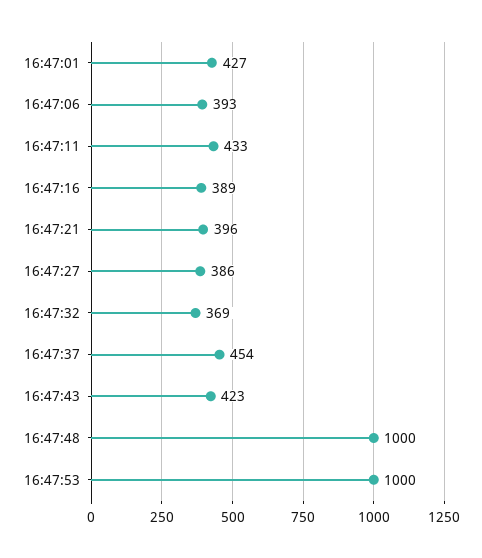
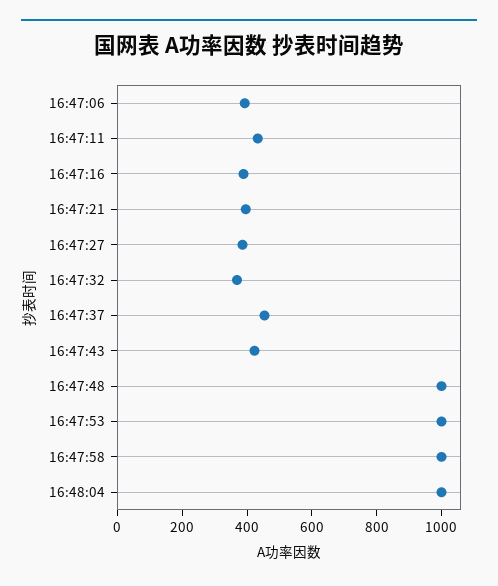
16:47:01: 427 -> none
16:47:58: none -> 1000
16:48:04: none -> 1000

